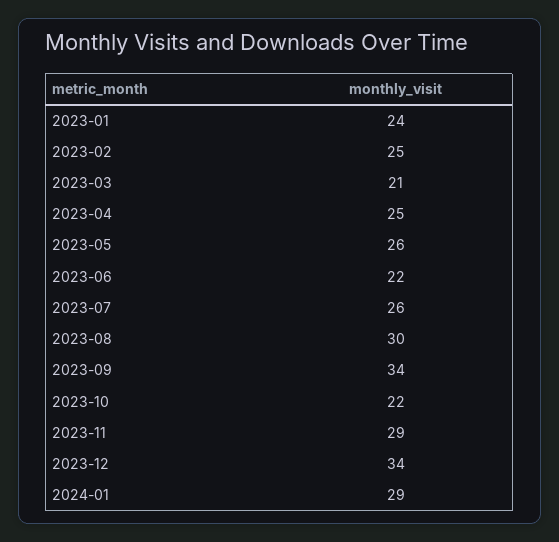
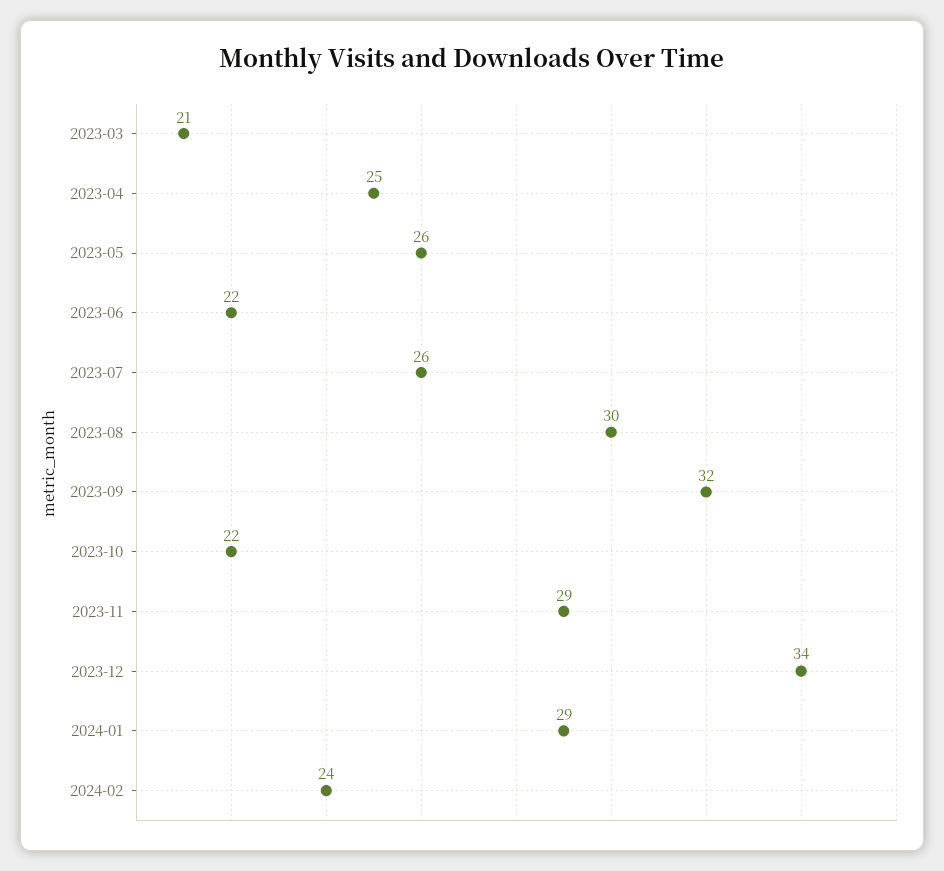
2023-01: 24 -> none
2023-02: 25 -> none
2023-09: 34 -> 32
2024-02: none -> 24

